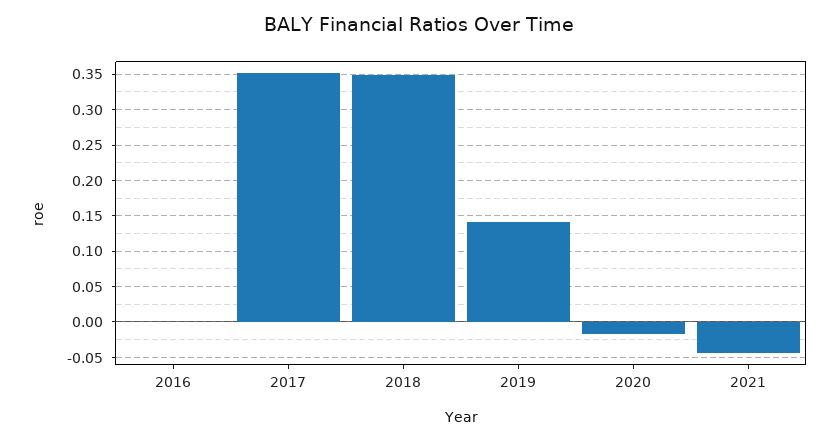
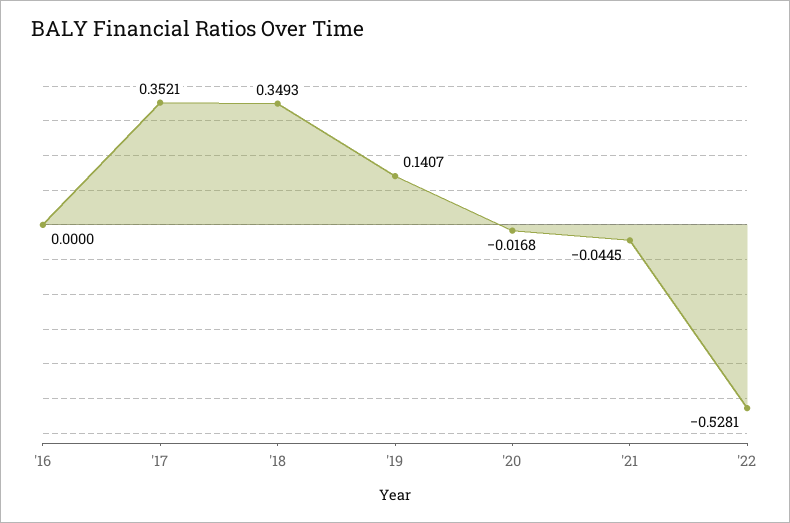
'22: none -> -0.5281

